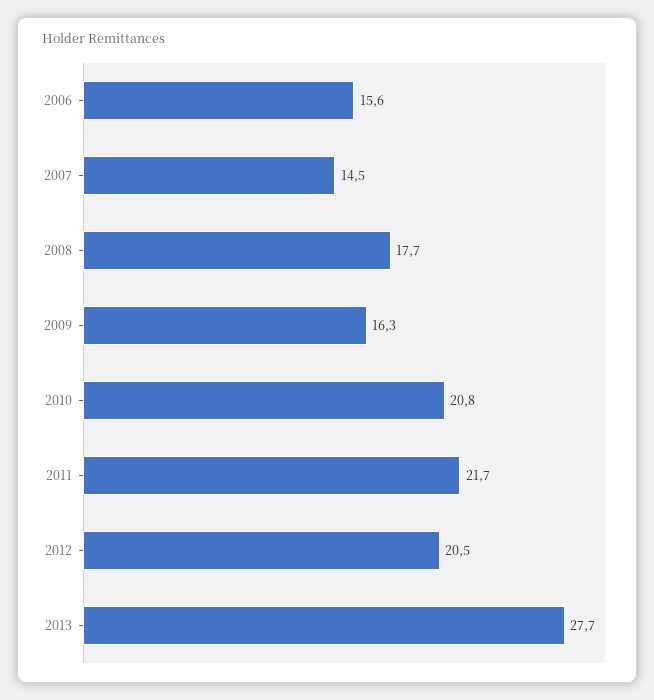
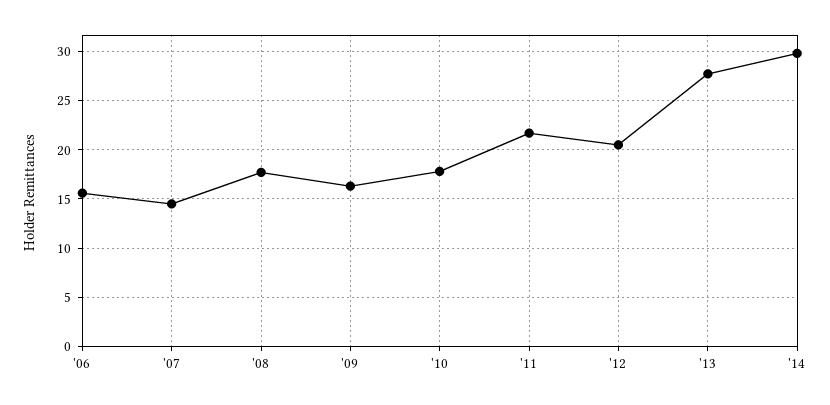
2010: 20.8 -> 18
'14: none -> 30

